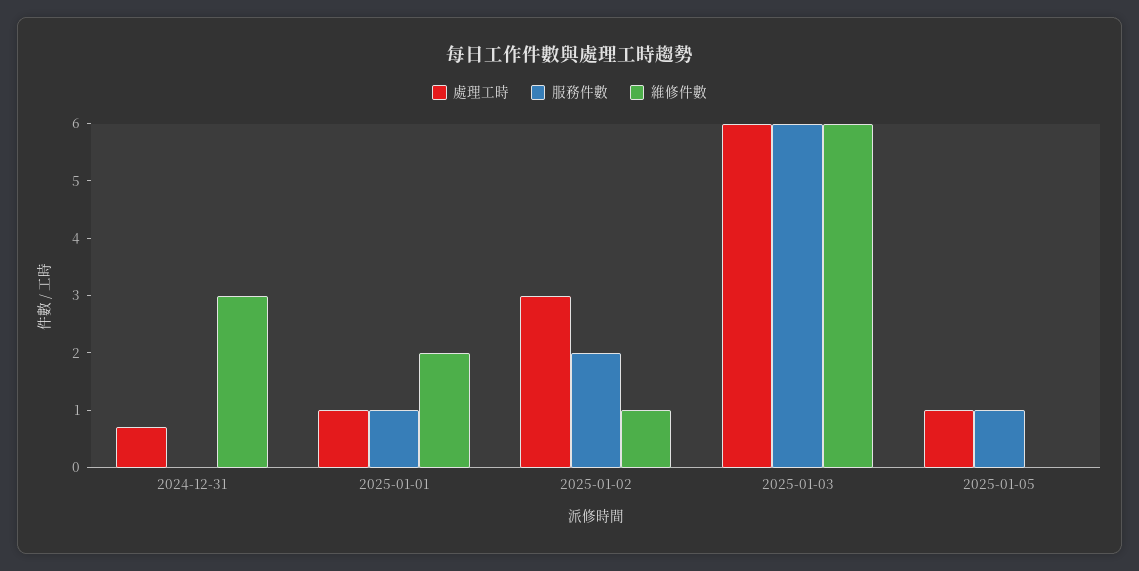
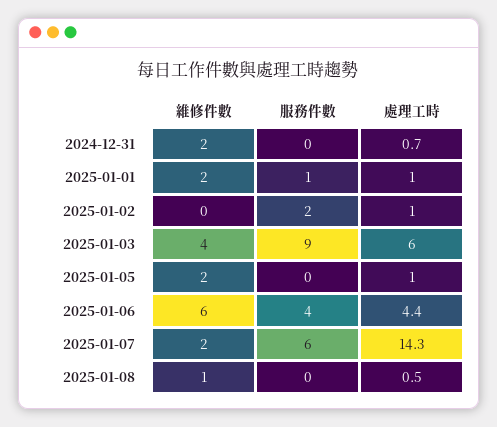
維修件數, 2024-12-31: 3 -> 2
處理工時, 2025-01-02: 3 -> 1
維修件數, 2025-01-02: 1 -> 0
服務件數, 2025-01-03: 6 -> 9
維修件數, 2025-01-03: 6 -> 4
服務件數, 2025-01-05: 1 -> 0
維修件數, 2025-01-05: 0 -> 2
維修件數, 2025-01-06: none -> 6
服務件數, 2025-01-06: none -> 4
處理工時, 2025-01-06: none -> 4.4
維修件數, 2025-01-07: none -> 2
服務件數, 2025-01-07: none -> 6
處理工時, 2025-01-07: none -> 14.3
維修件數, 2025-01-08: none -> 1
服務件數, 2025-01-08: none -> 0
處理工時, 2025-01-08: none -> 0.5

